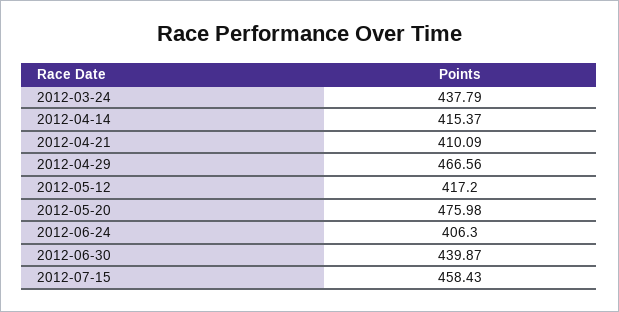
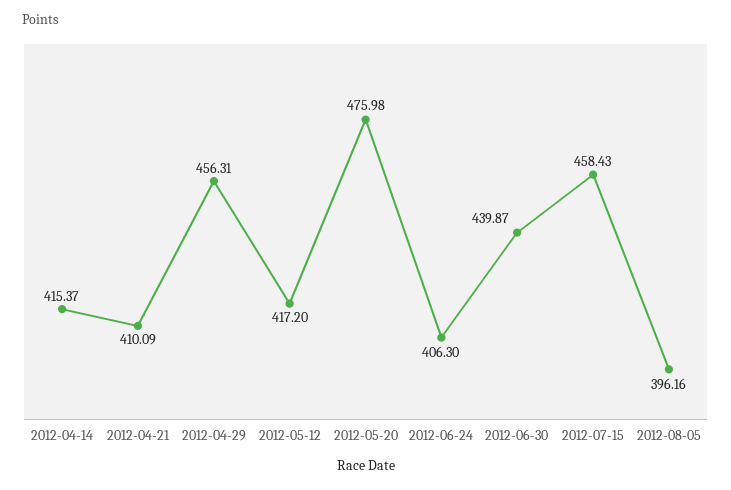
2012-03-24: 437.79 -> none
2012-04-29: 466.56 -> 456.31
2012-08-05: none -> 396.16

